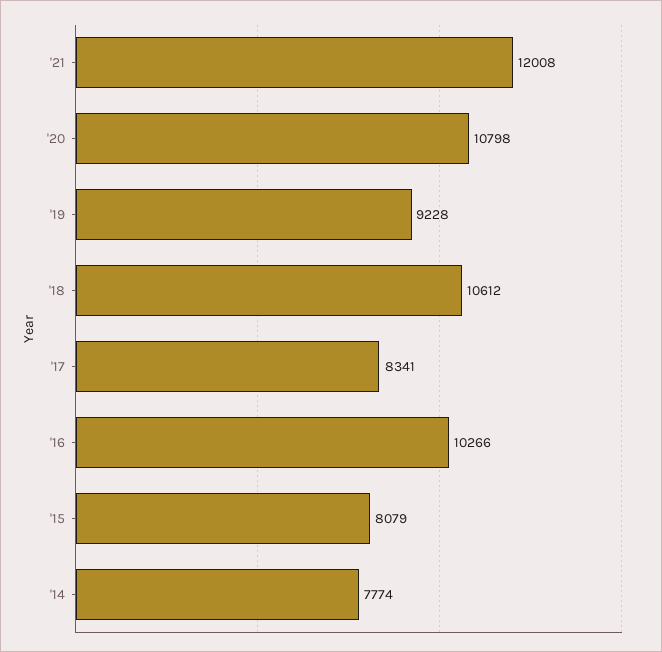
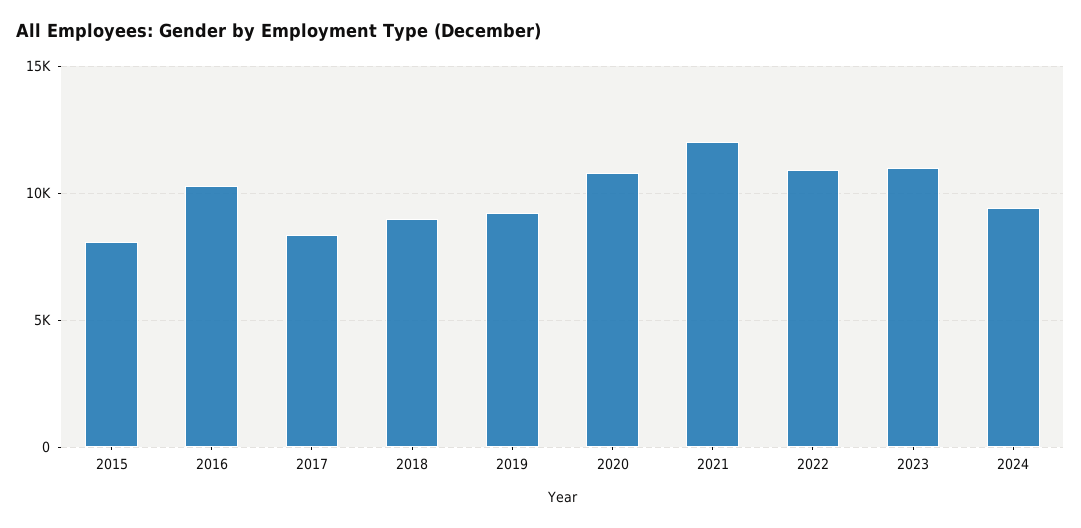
'18: 10612 -> 9000
'14: 7774 -> none
2022: none -> 11000
2023: none -> 11000
2024: none -> 9500

